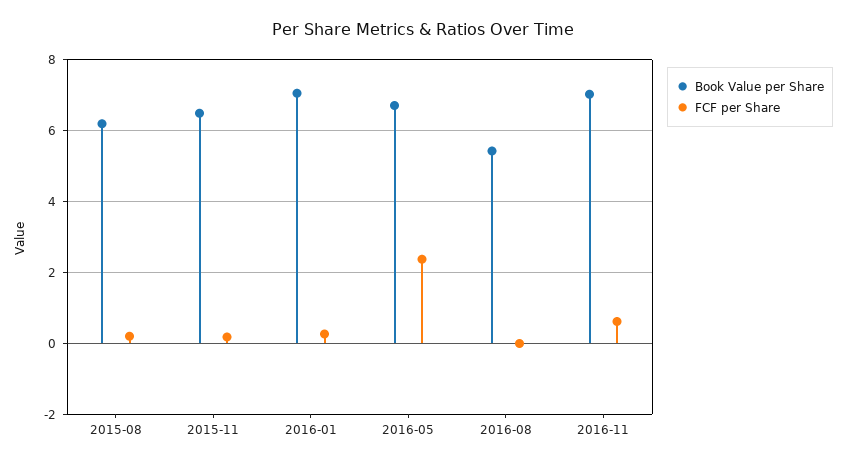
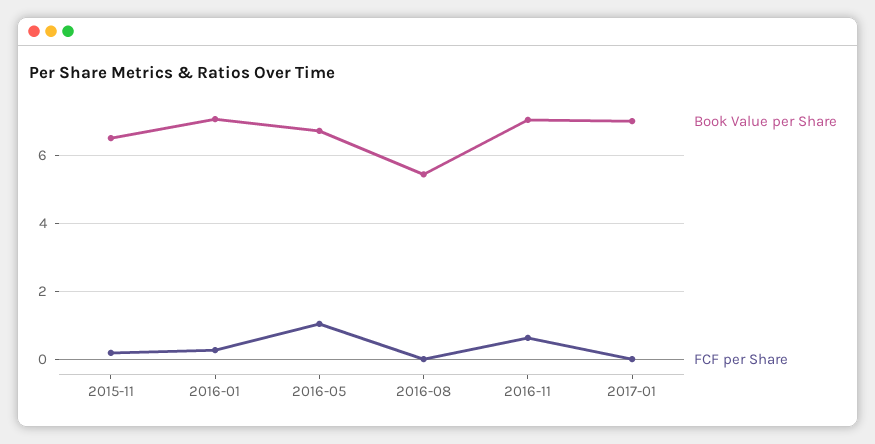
Book Value per Share, 2015-08: 6.2 -> none
FCF per Share, 2015-08: 0.2 -> none
FCF per Share, 2016-05: 2.4 -> 1
Book Value per Share, 2017-01: none -> 7
FCF per Share, 2017-01: none -> 0

